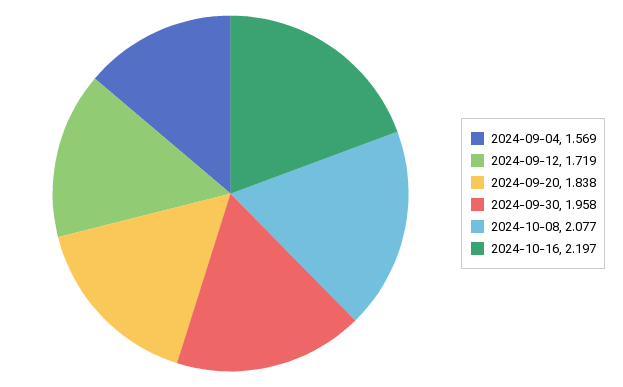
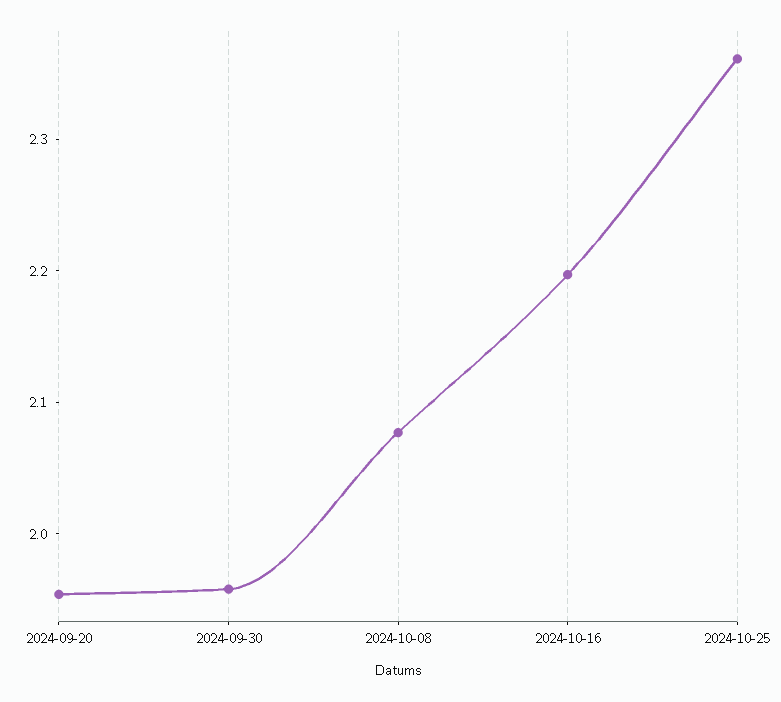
2024-09-04: 1.569 -> none
2024-09-12: 1.719 -> none
2024-09-20: 1.838 -> 1.96
2024-10-25: none -> 2.36

